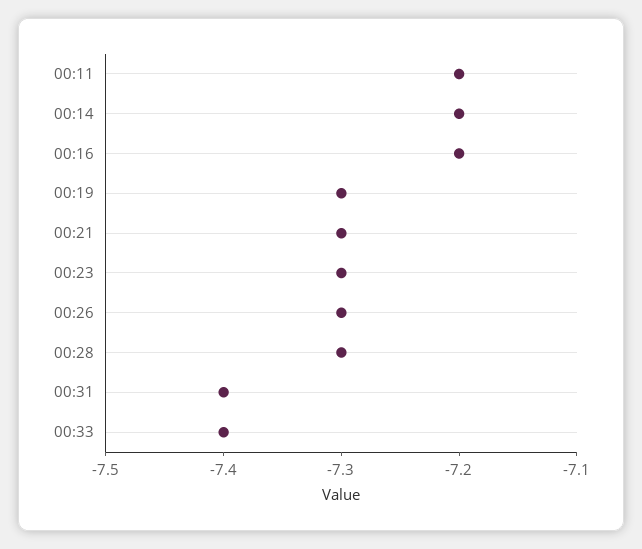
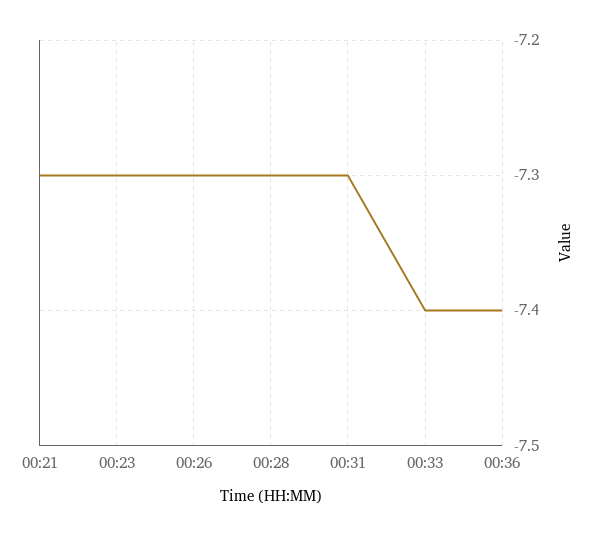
00:11: -7.2 -> none
00:14: -7.2 -> none
00:16: -7.2 -> none
00:19: -7.3 -> none
00:31: -7.4 -> -7.3
00:36: none -> -7.4

